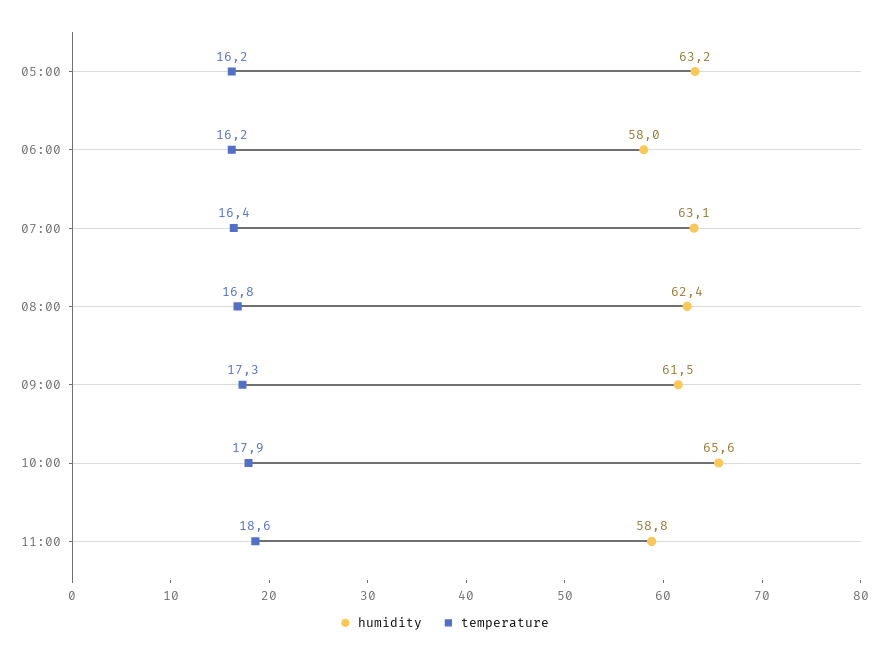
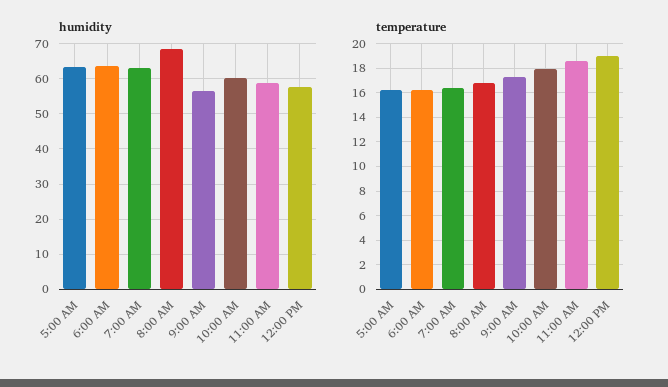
humidity, 06:00: 58 -> 64
humidity, 08:00: 62.4 -> 68
humidity, 09:00: 61.5 -> 56
humidity, 10:00: 65.6 -> 60
humidity, 12:00 PM: none -> 58
temperature, 12:00 PM: none -> 19

